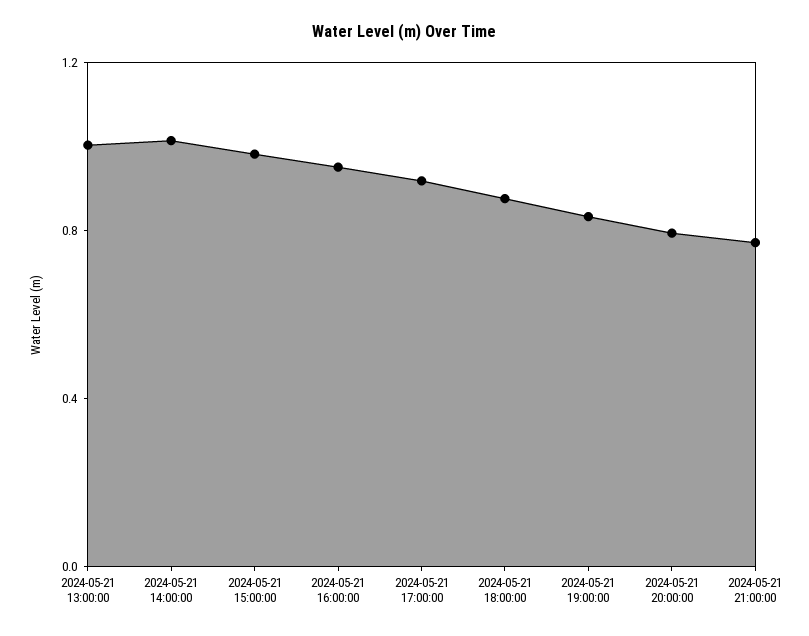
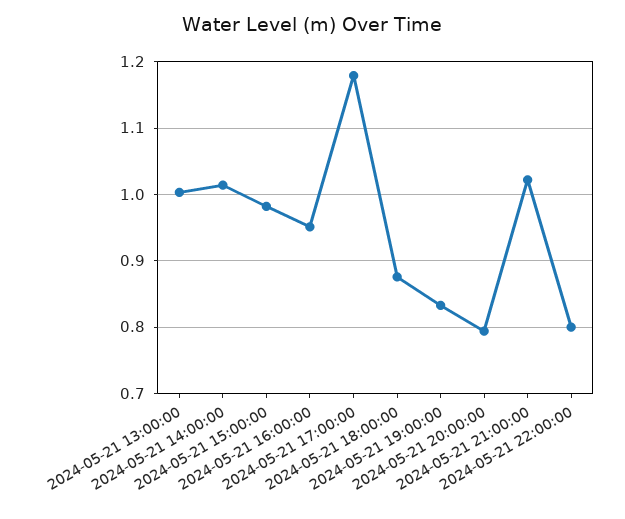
2024-05-21 17:00:00: 0.9 -> 1.18
2024-05-21 21:00:00: 0.8 -> 1.02
2024-05-21 22:00:00: none -> 0.8

